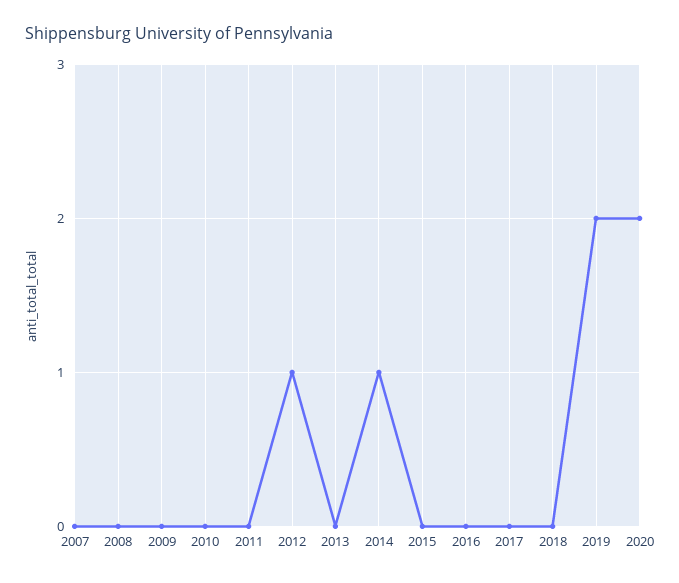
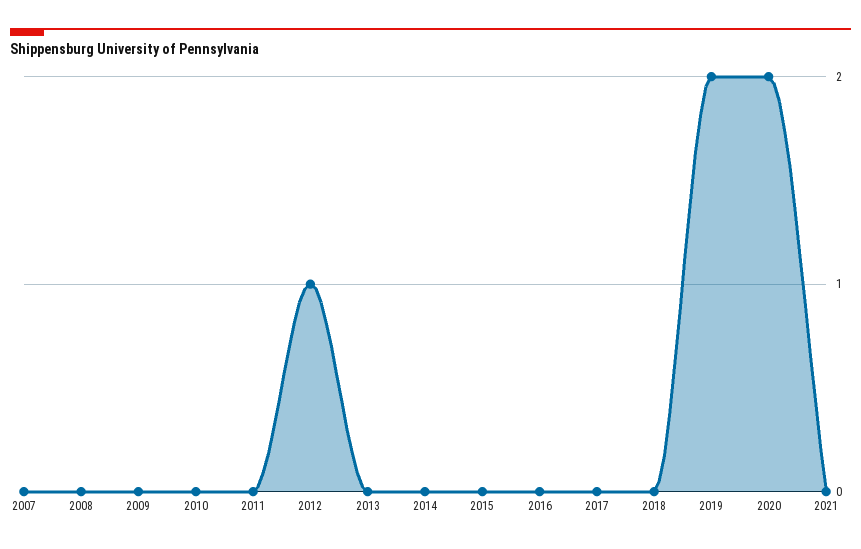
2014: 1 -> 0
2021: none -> 0

